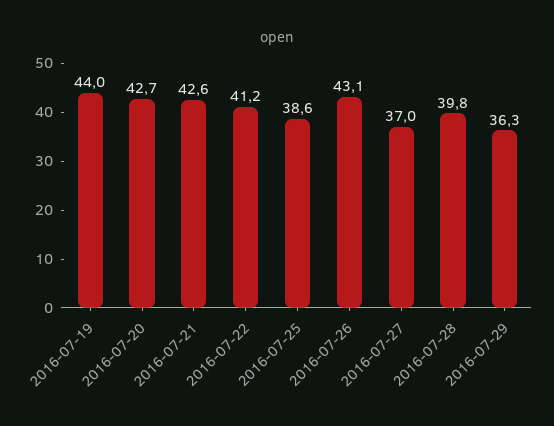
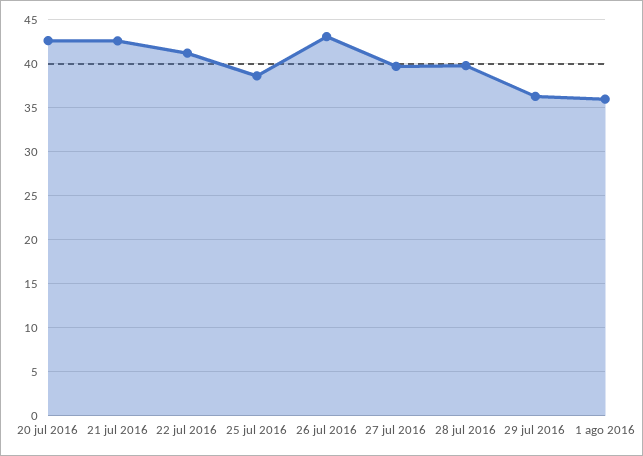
2016-07-19: 44 -> none
2016-07-27: 37 -> 40
1 ago 2016: none -> 36

